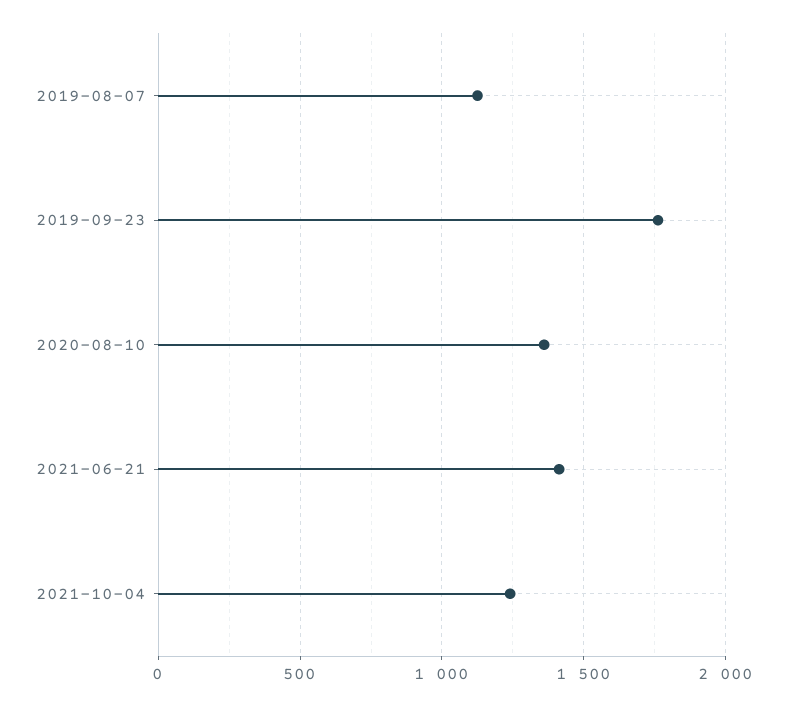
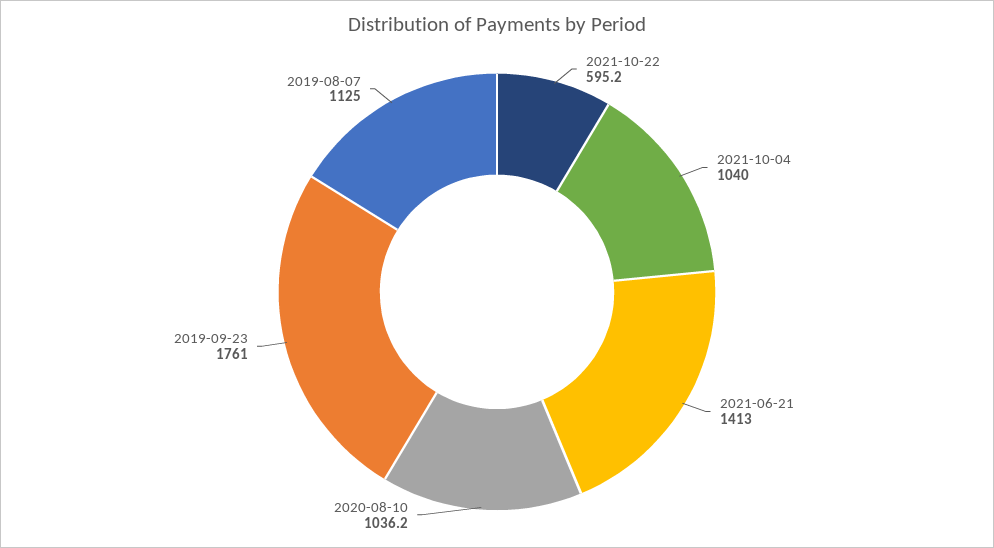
2020-08-10: 1350 -> 1036.2
2021-10-04: 1250 -> 1040
2021-10-22: none -> 595.2

